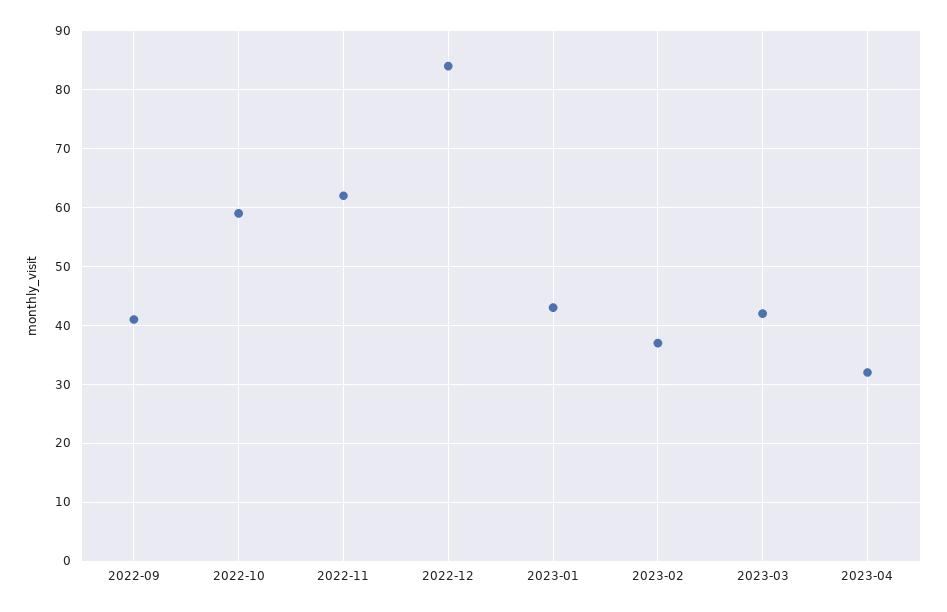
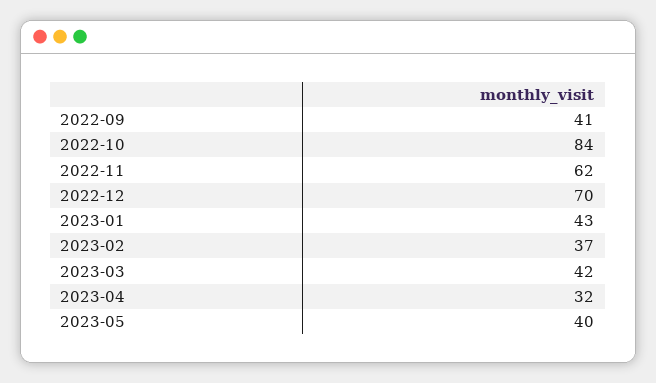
2022-10: 60 -> 84
2022-12: 85 -> 70
2023-05: none -> 40

